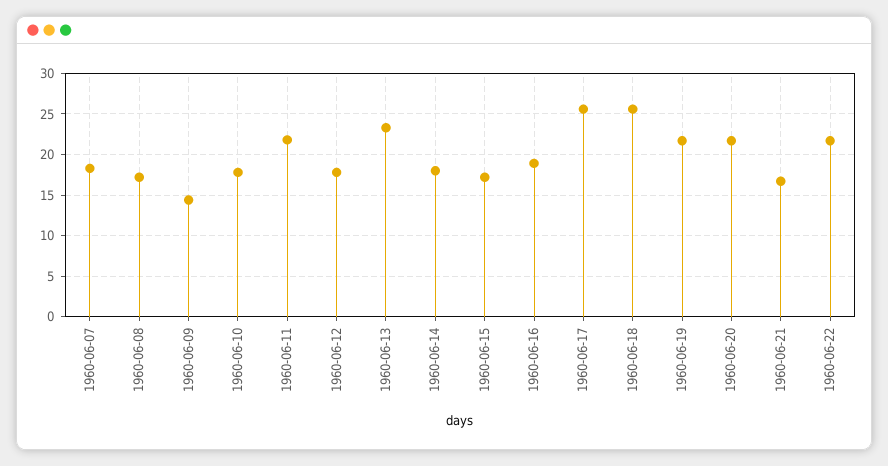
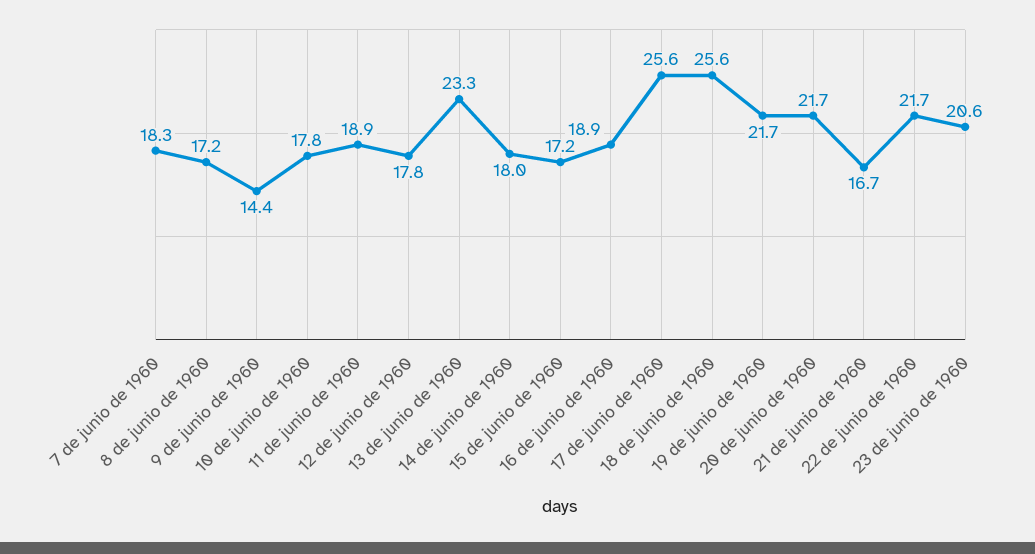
1960-06-11: 22 -> 18.9
23 de junio de 1960: none -> 20.6

